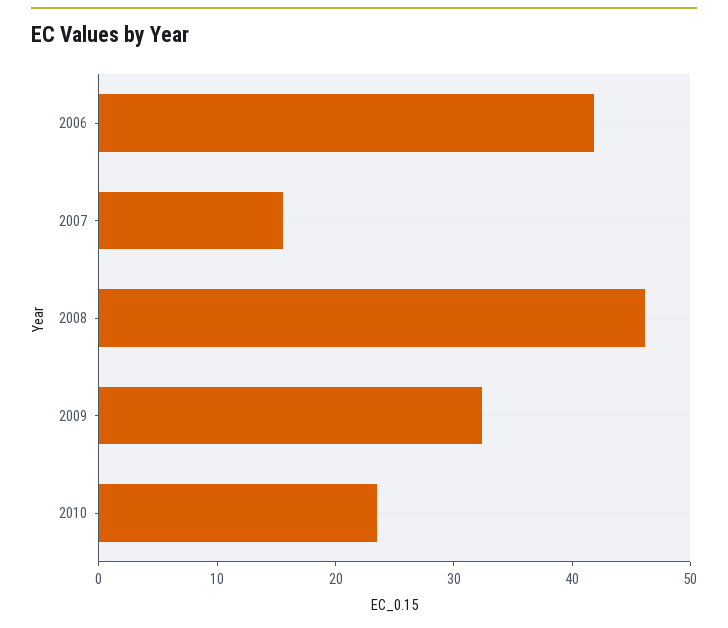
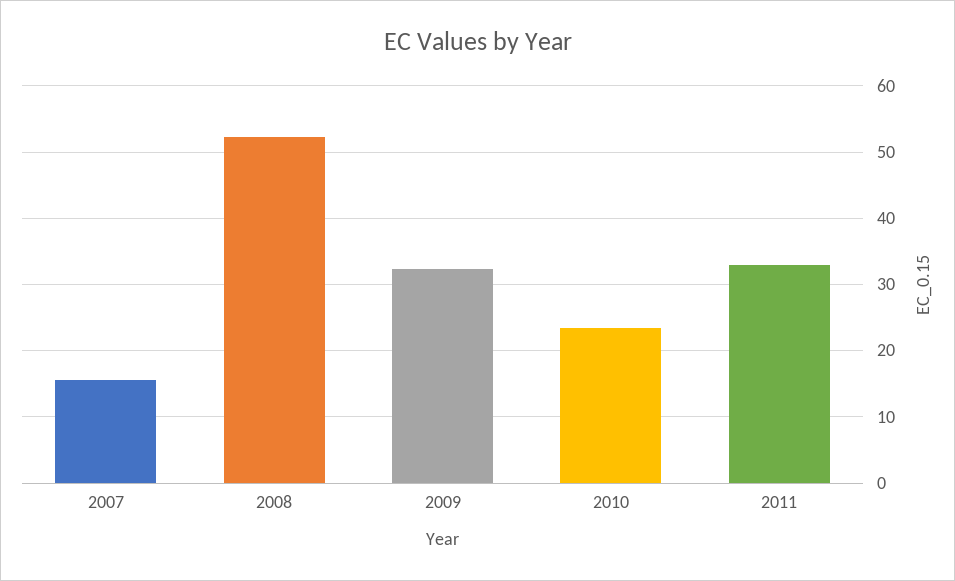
2006: 42 -> none
2008: 46 -> 52
2011: none -> 33

